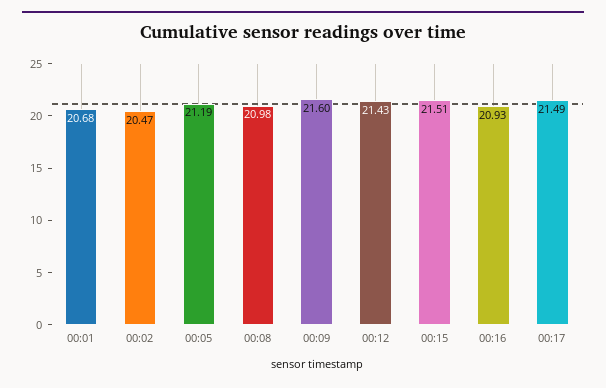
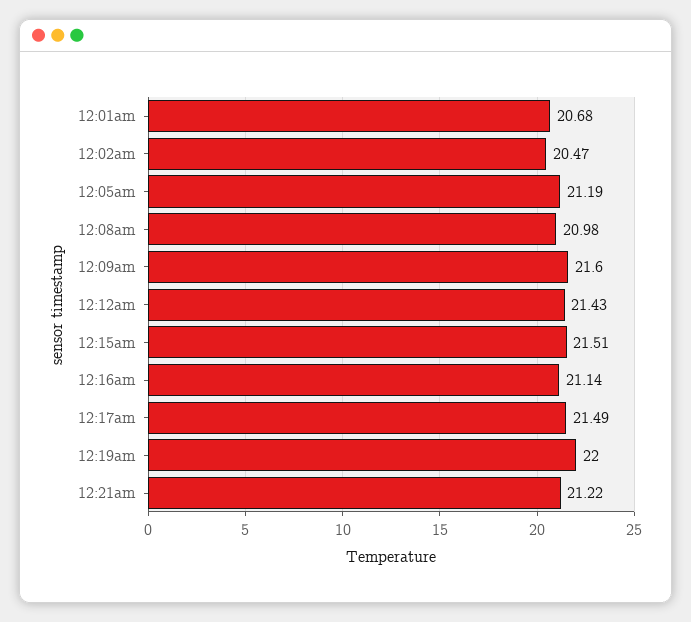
00:16: 20.93 -> 21.14
12:19am: none -> 22
12:21am: none -> 21.22

